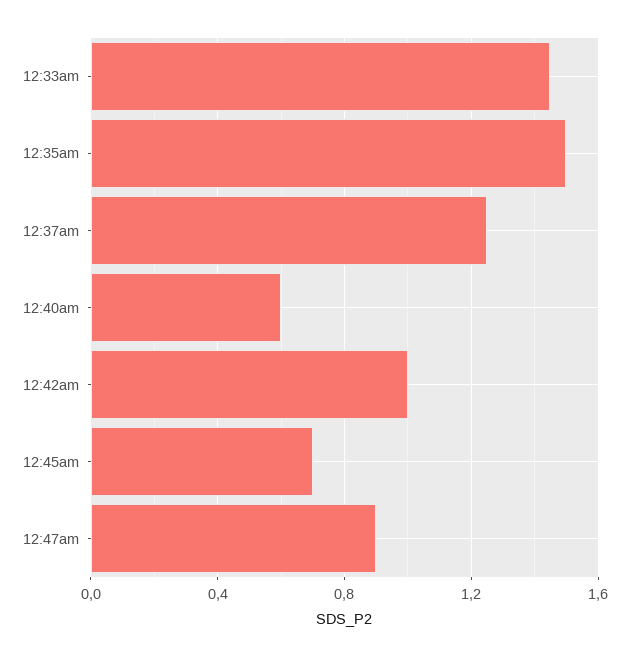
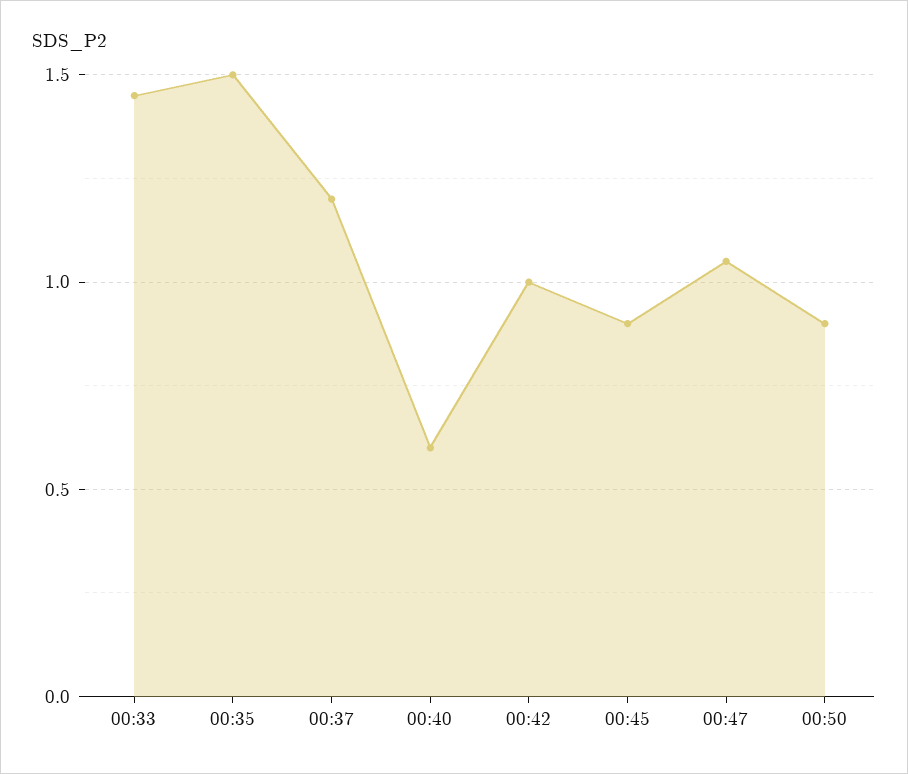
12:37am: 1.25 -> 1.2
12:45am: 0.7 -> 0.9
12:47am: 0.9 -> 1.05
00:50: none -> 0.9

